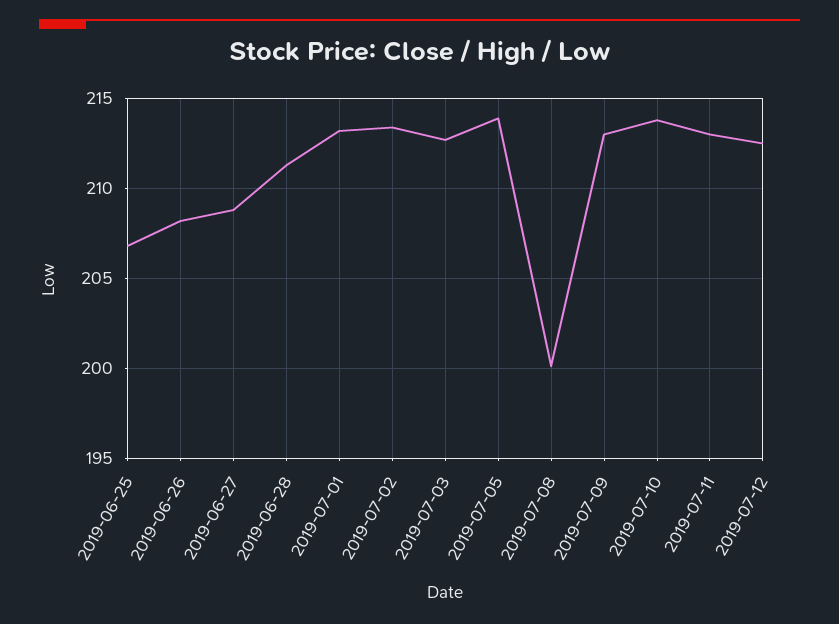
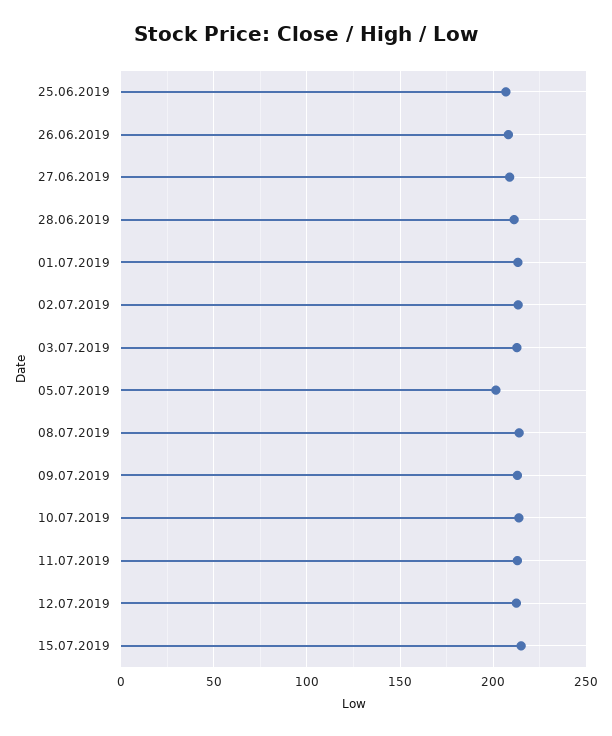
2019-07-05: 214 -> 200
2019-07-08: 200 -> 215
15.07.2019: none -> 215

